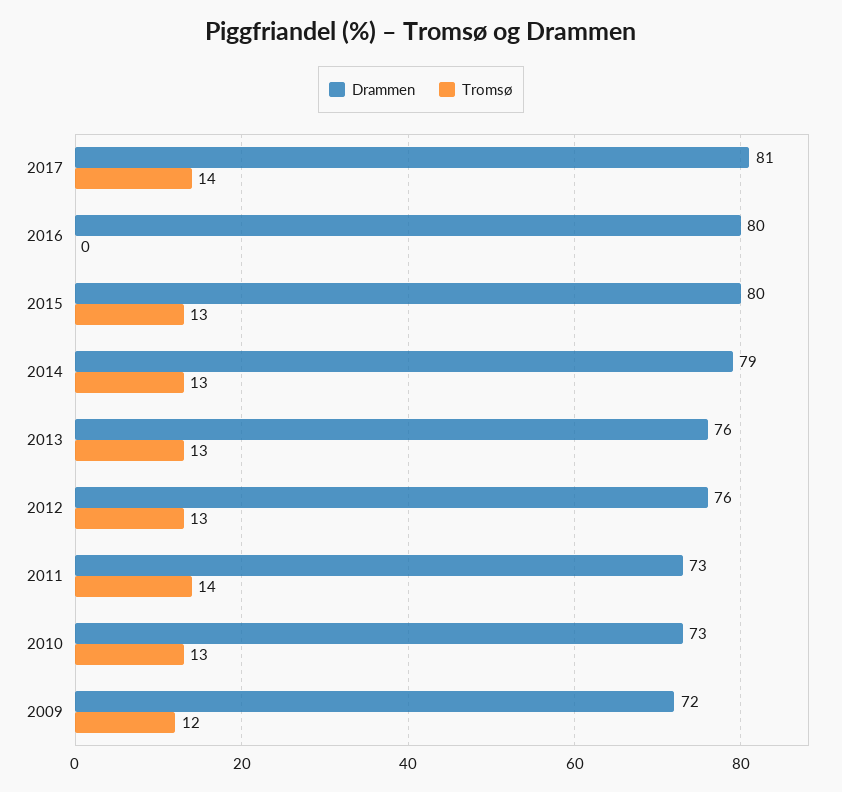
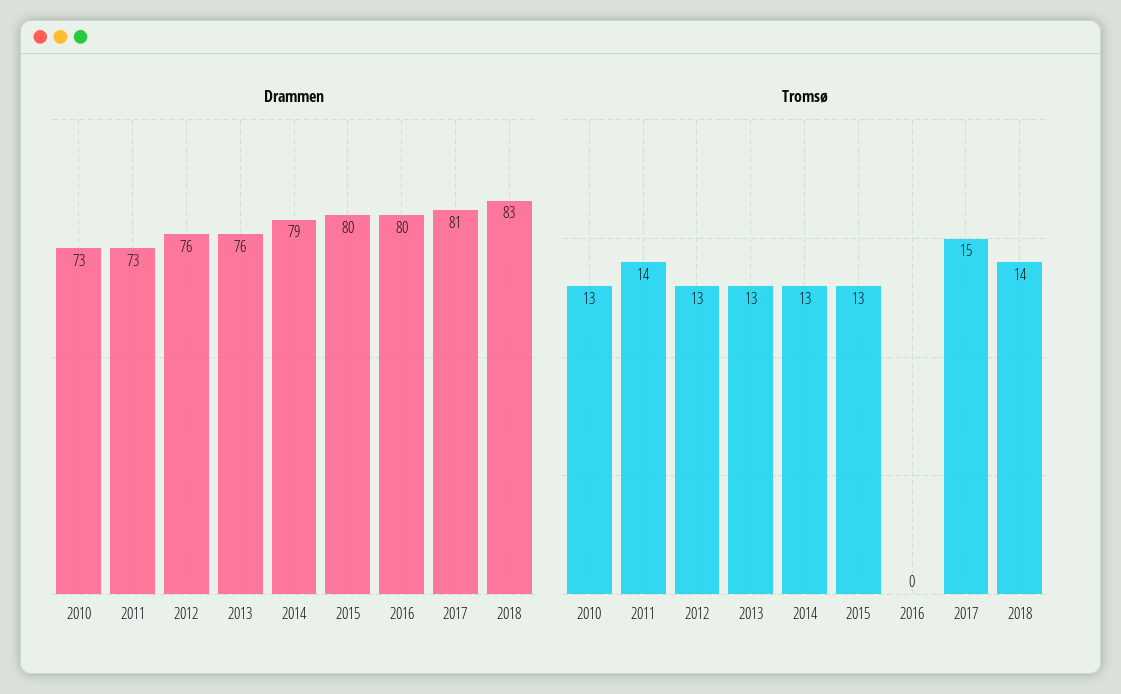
Tromsø, 2017: 14 -> 15
Drammen, 2009: 72 -> none
Tromsø, 2009: 12 -> none
Drammen, 2018: none -> 83
Tromsø, 2018: none -> 14

